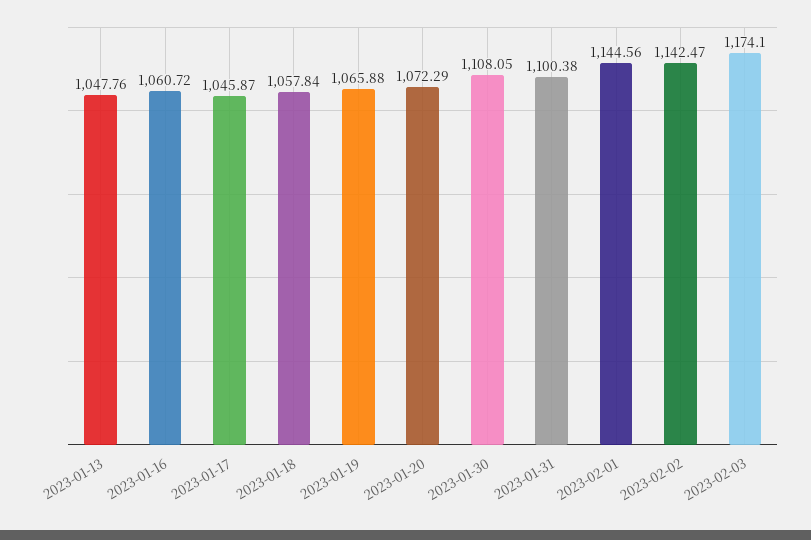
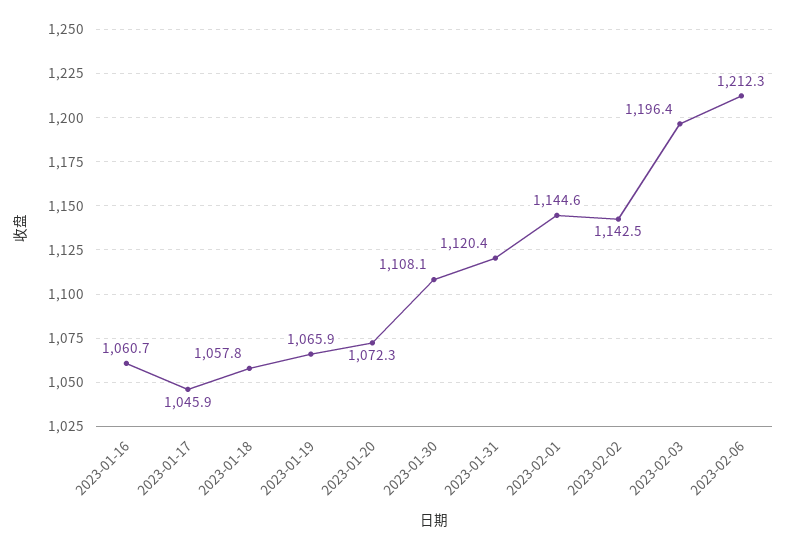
2023-01-13: 1047.76 -> none
2023-01-31: 1100.38 -> 1120.4
2023-02-03: 1174.1 -> 1196.4
2023-02-06: none -> 1212.3

